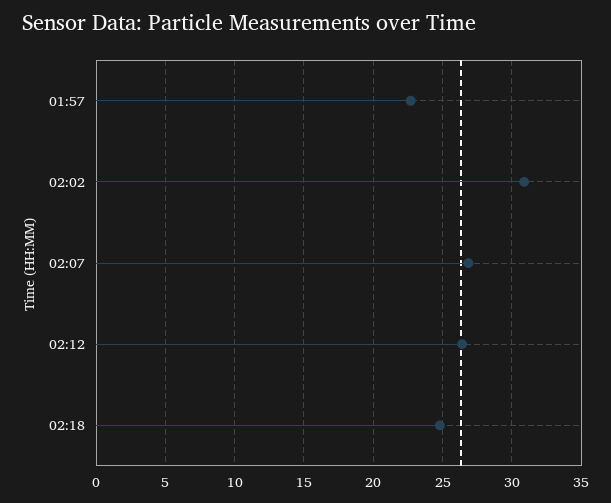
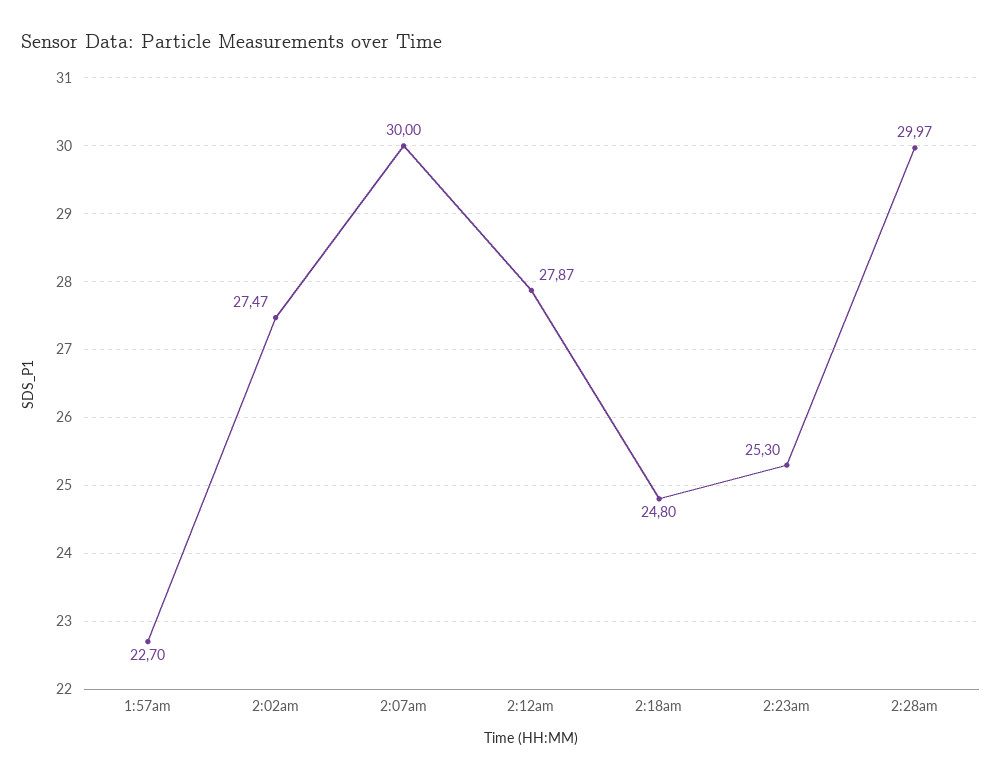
02:02: 31 -> 27.47
02:07: 27 -> 30
02:12: 26.5 -> 27.87
2:23am: none -> 25.3
2:28am: none -> 29.97

